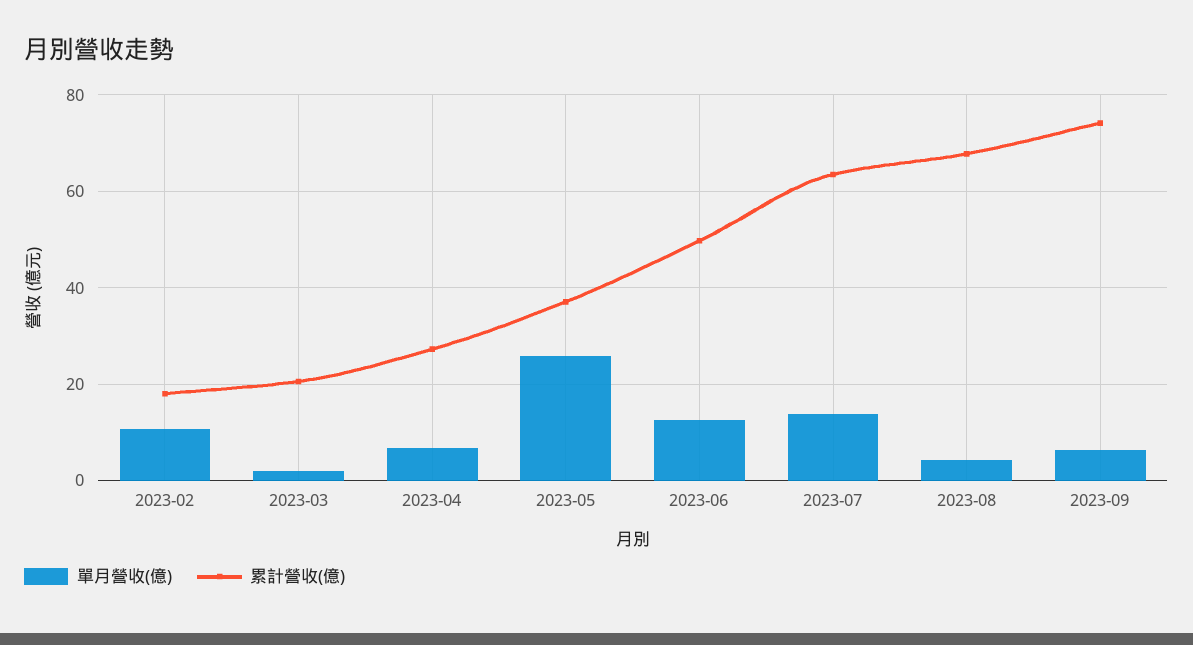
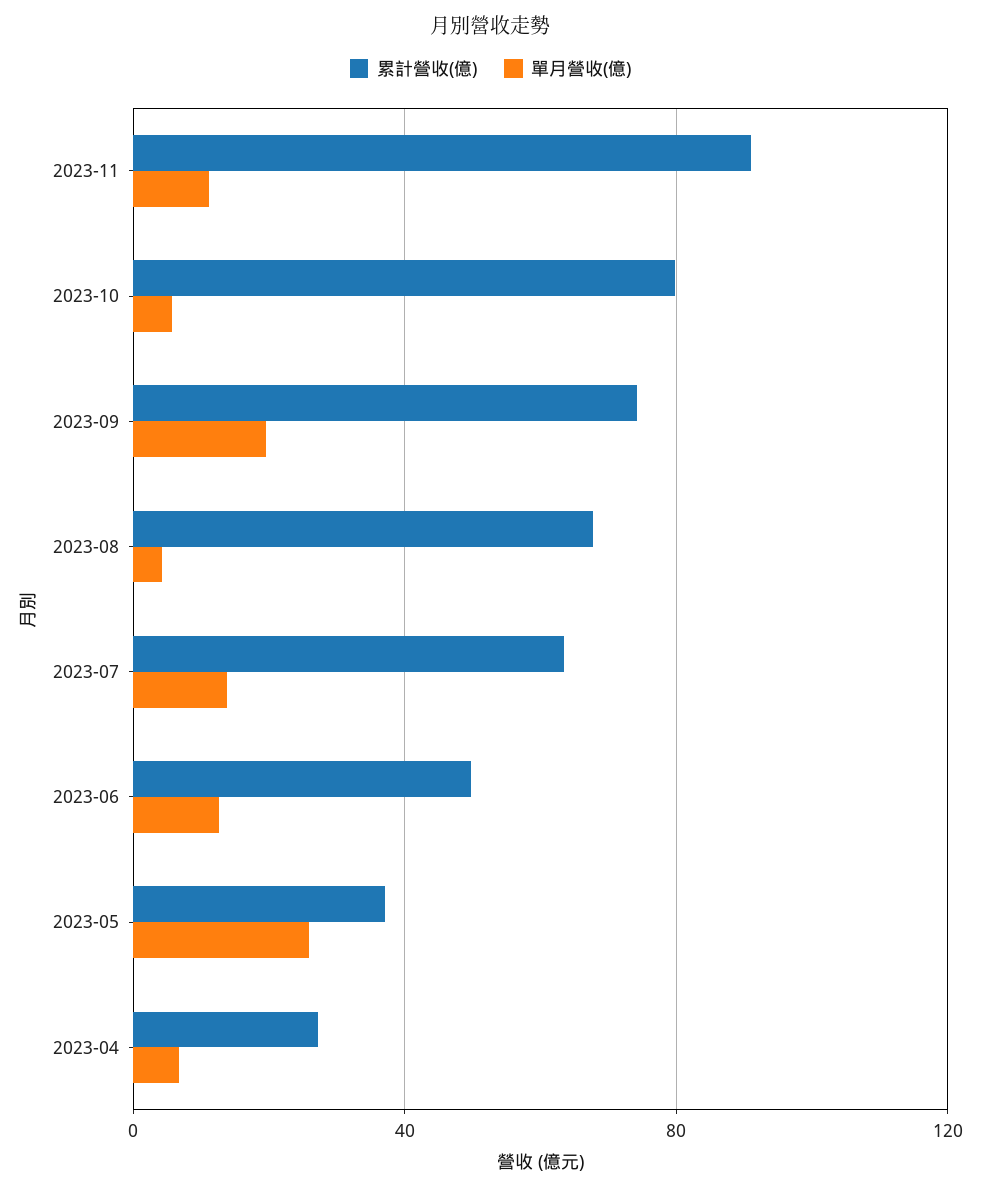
單月營收(億), 2023-02: 10 -> none
累計營收(億), 2023-02: 18 -> none
單月營收(億), 2023-03: 2 -> none
累計營收(億), 2023-03: 20 -> none
單月營收(億), 2023-09: 6 -> 20
累計營收(億), 2023-11: none -> 90
單月營收(億), 2023-11: none -> 10
累計營收(億), 2023-10: none -> 80
單月營收(億), 2023-10: none -> 5

